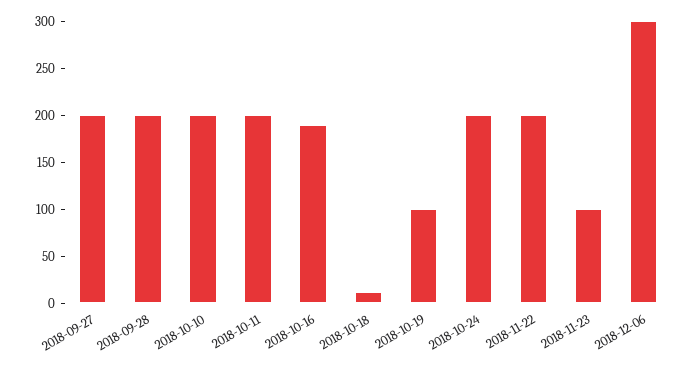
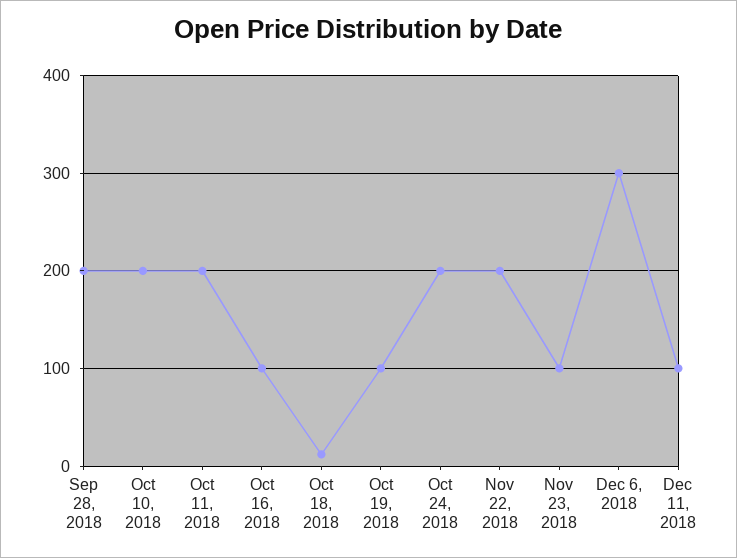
2018-09-27: 200 -> none
2018-10-16: 190 -> 100
Dec 11, 2018: none -> 100

